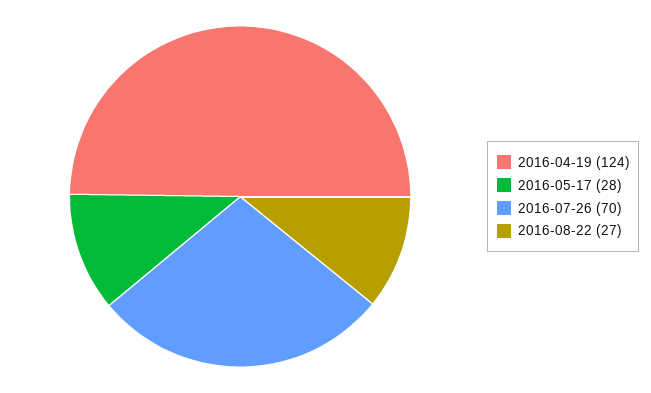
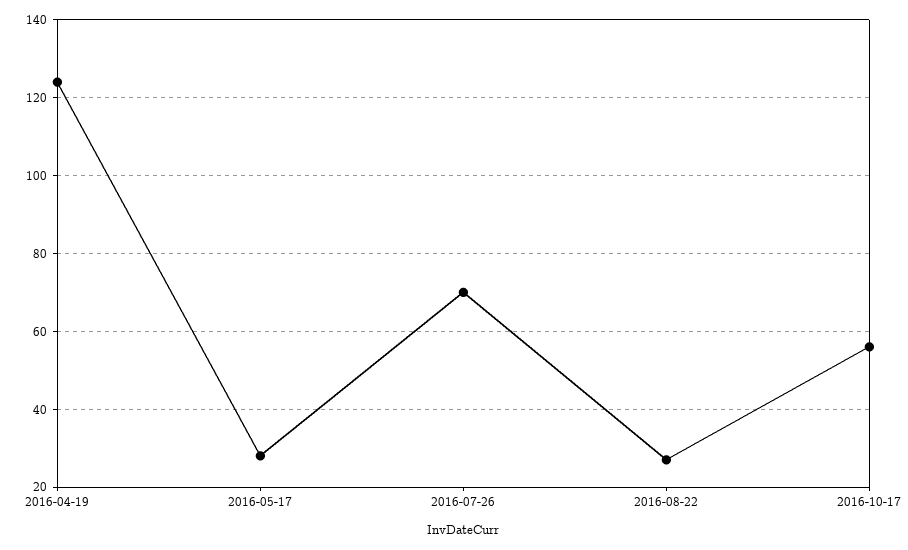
2016-10-17: none -> 55

